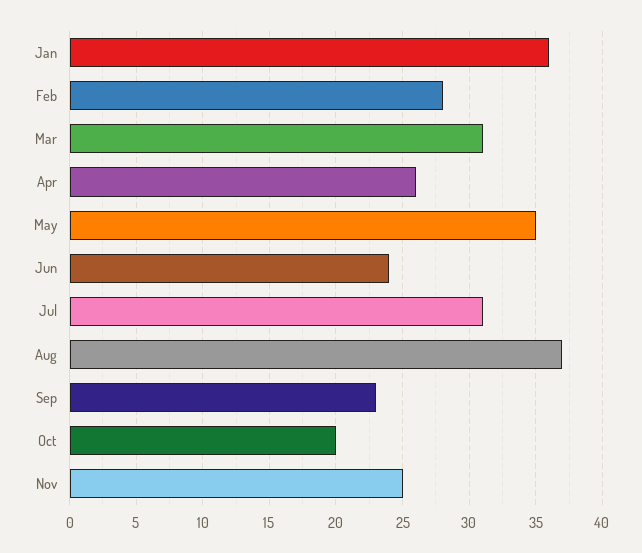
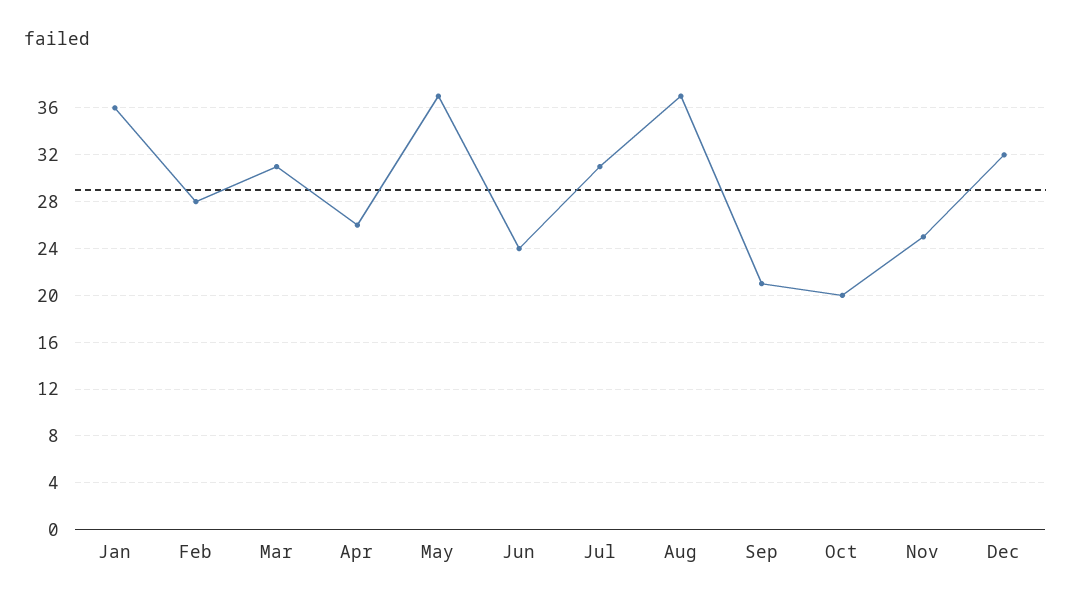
May: 35 -> 37
Sep: 23 -> 21
Dec: none -> 32

